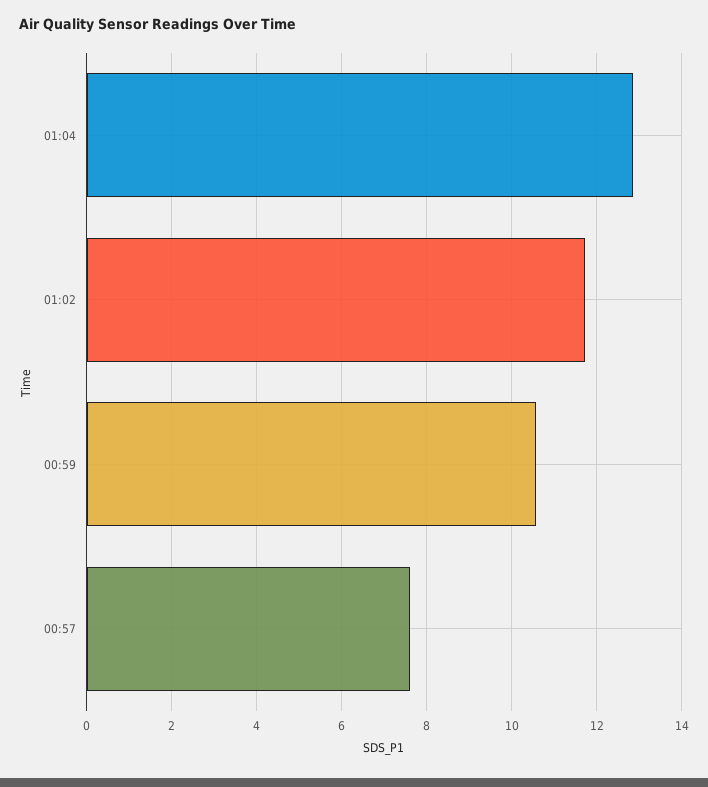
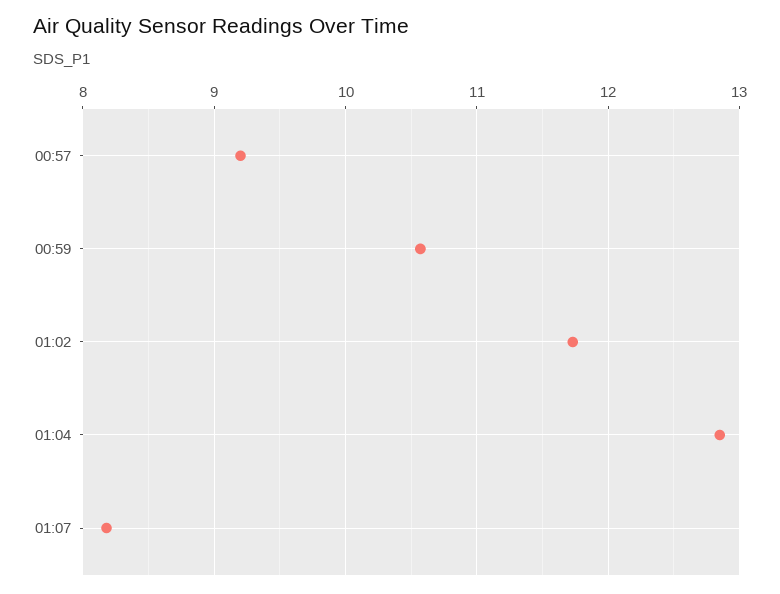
00:57: 7.6 -> 9.2
01:07: none -> 8.2

